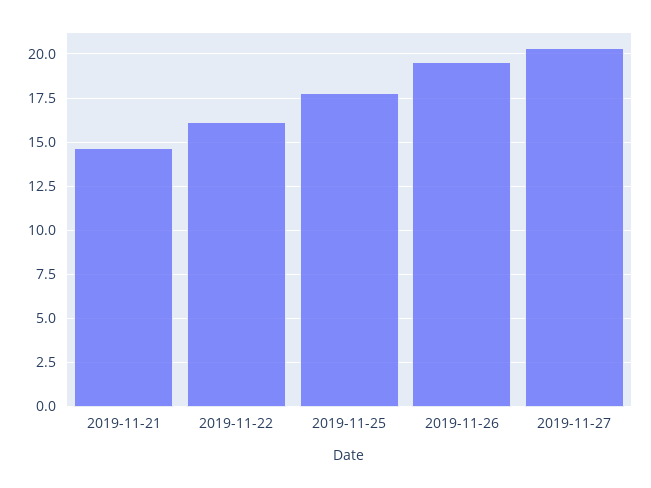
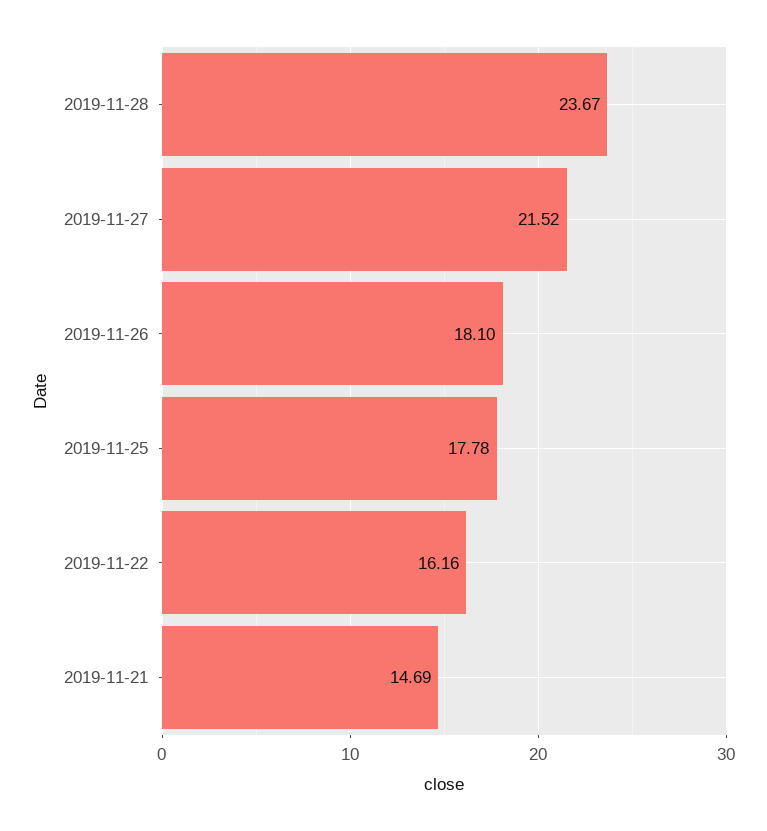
2019-11-26: 19.5 -> 18.1
2019-11-27: 20.5 -> 21.52
2019-11-28: none -> 23.67

